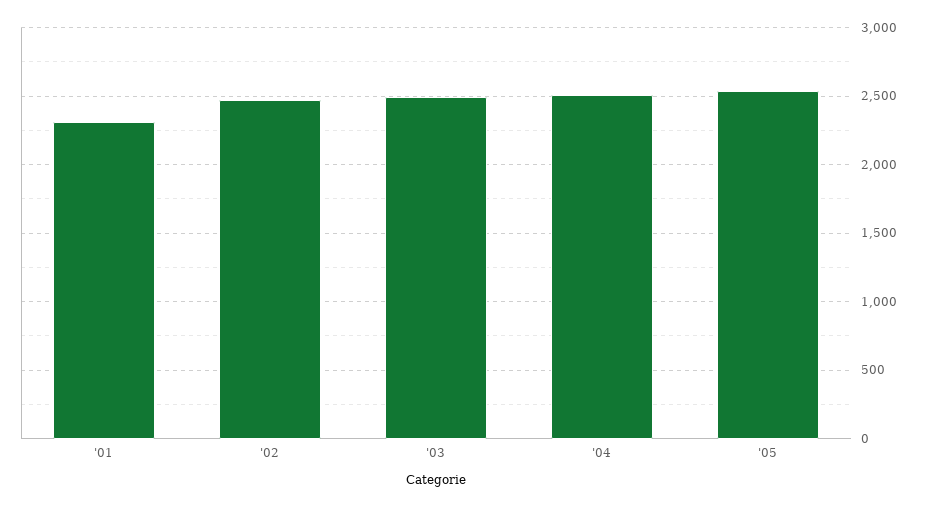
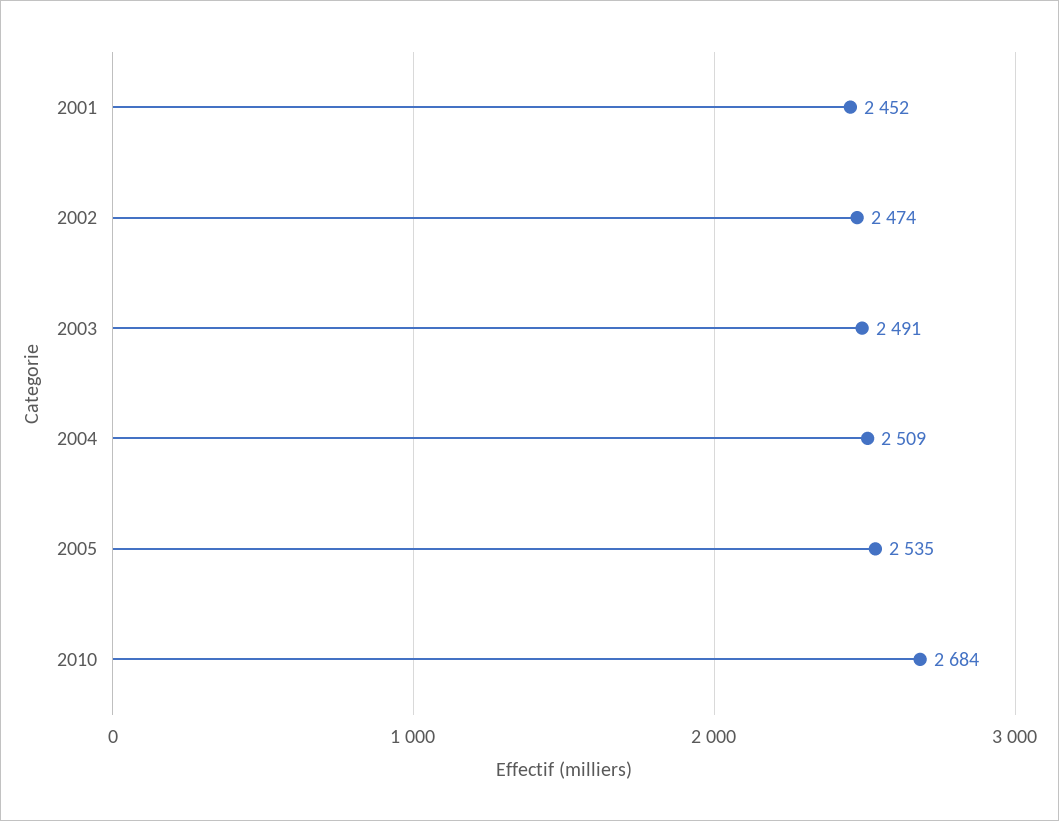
'01: 2300 -> 2452
2010: none -> 2684

